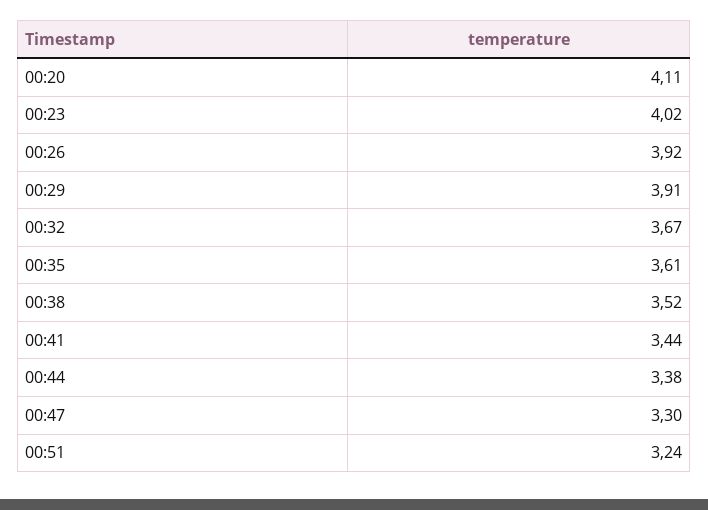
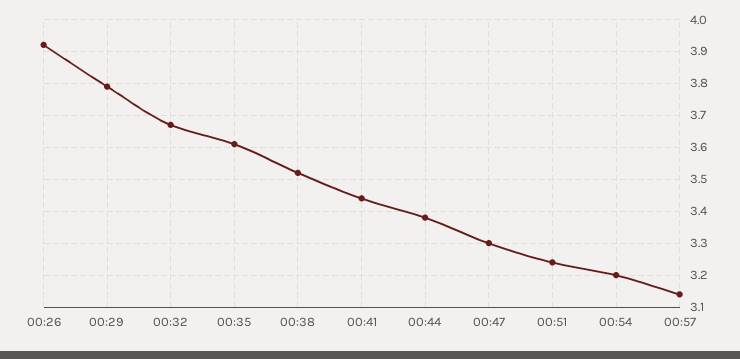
00:20: 4.11 -> none
00:23: 4.02 -> none
00:29: 3.91 -> 3.8
00:54: none -> 3.2
00:57: none -> 3.15

